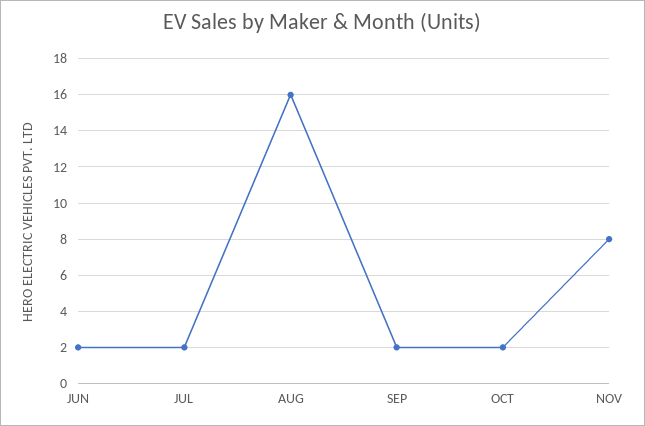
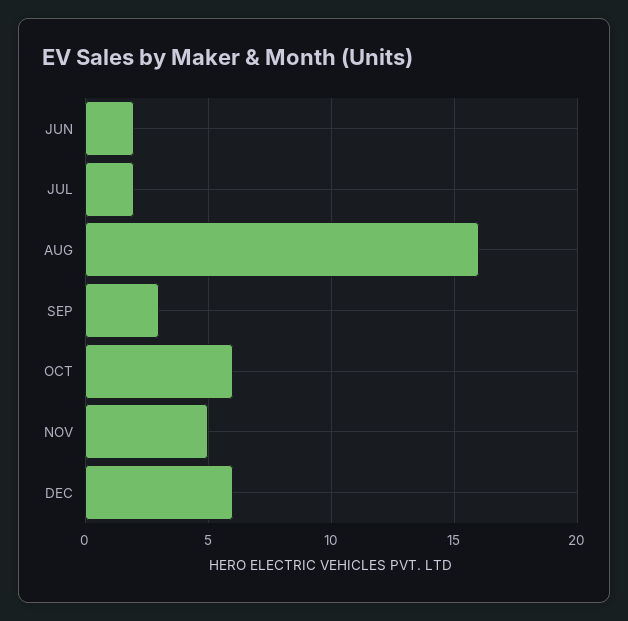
SEP: 2 -> 3
OCT: 2 -> 6
NOV: 8 -> 5
DEC: none -> 6

